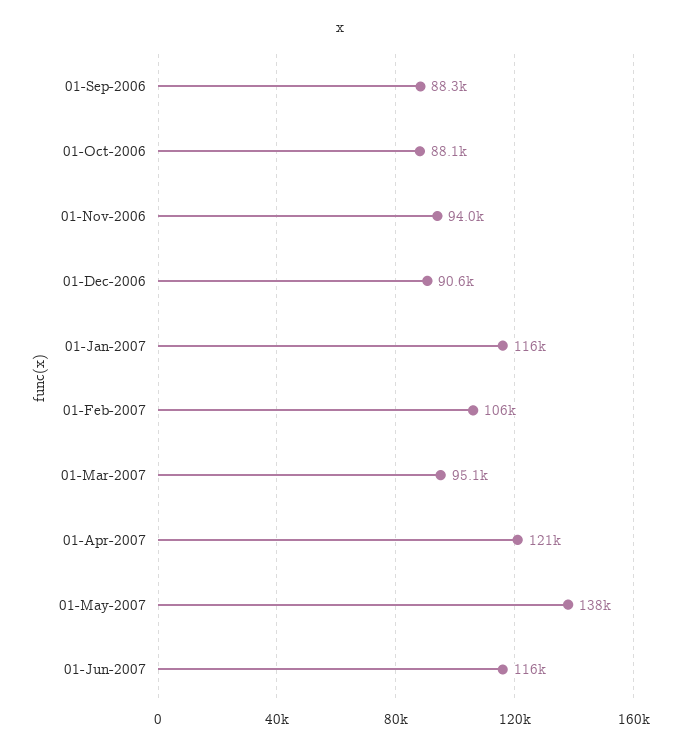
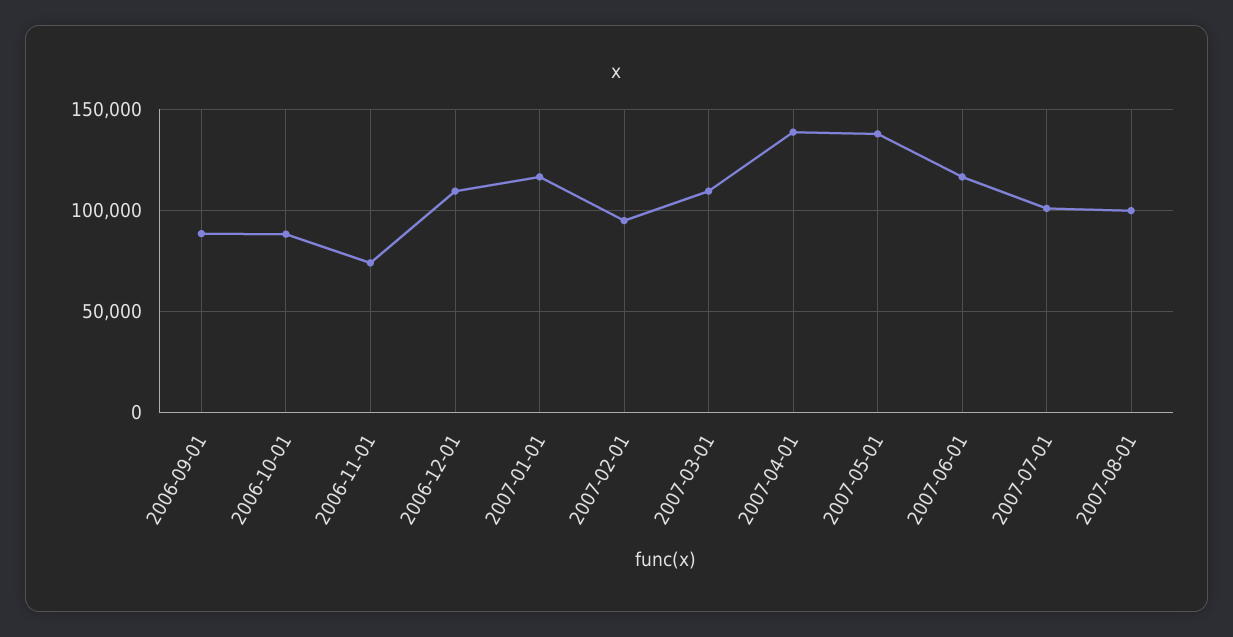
01-Nov-2006: 94000 -> 75000
01-Dec-2006: 90600 -> 110000
01-Feb-2007: 106000 -> 95000
01-Mar-2007: 95100 -> 110000
01-Apr-2007: 121000 -> 140000
2007-07-01: none -> 100000
2007-08-01: none -> 100000

